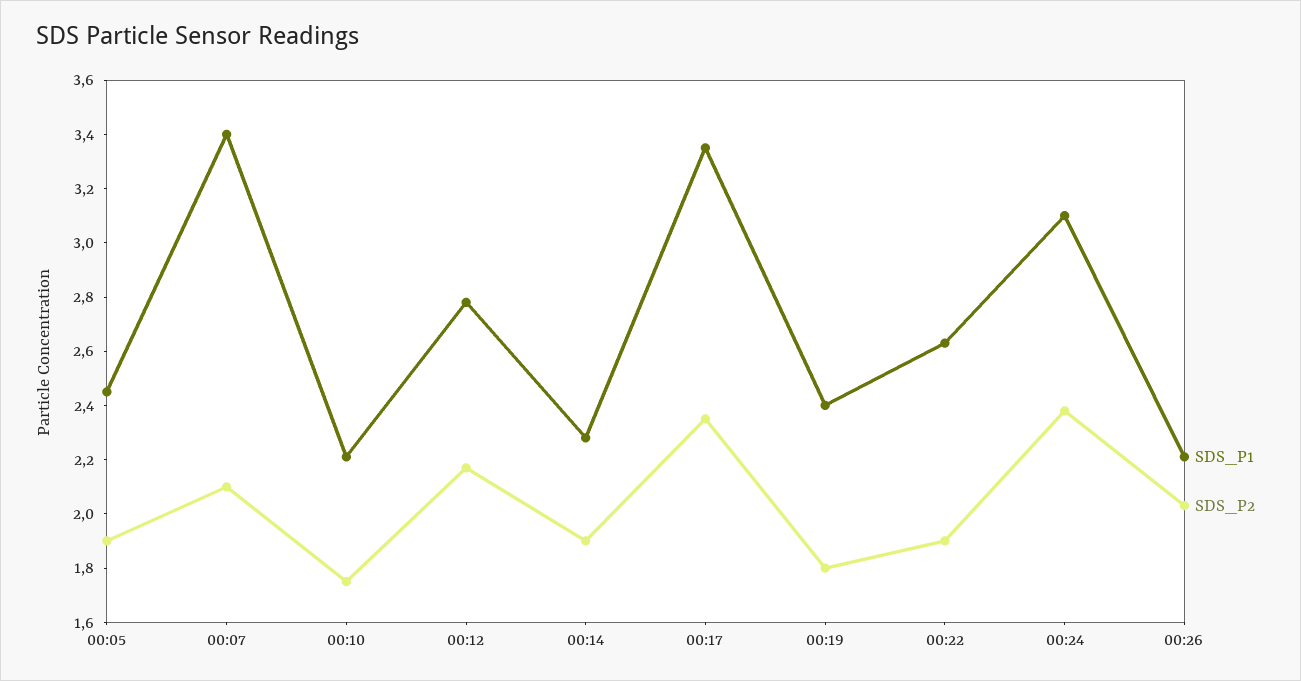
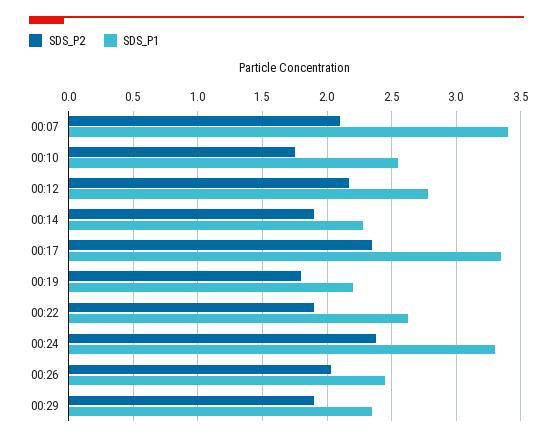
SDS_P1, 00:05: 2.45 -> none
SDS_P2, 00:05: 1.9 -> none
SDS_P1, 00:10: 2.2 -> 2.55
SDS_P1, 00:19: 2.4 -> 2.2
SDS_P1, 00:24: 3.1 -> 3.3
SDS_P1, 00:26: 2.2 -> 2.45
SDS_P2, 00:29: none -> 1.9
SDS_P1, 00:29: none -> 2.35

